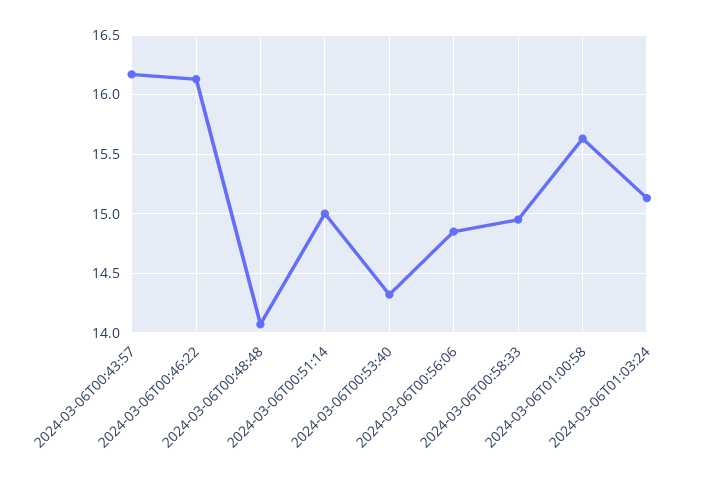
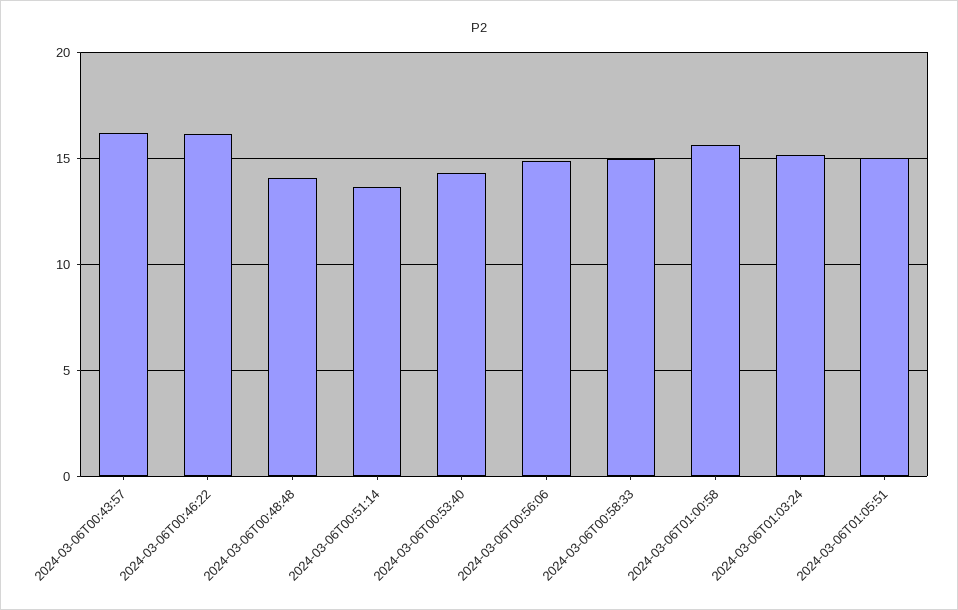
2024-03-06T00:51:14: 15 -> 13.5
2024-03-06T01:05:51: none -> 15

